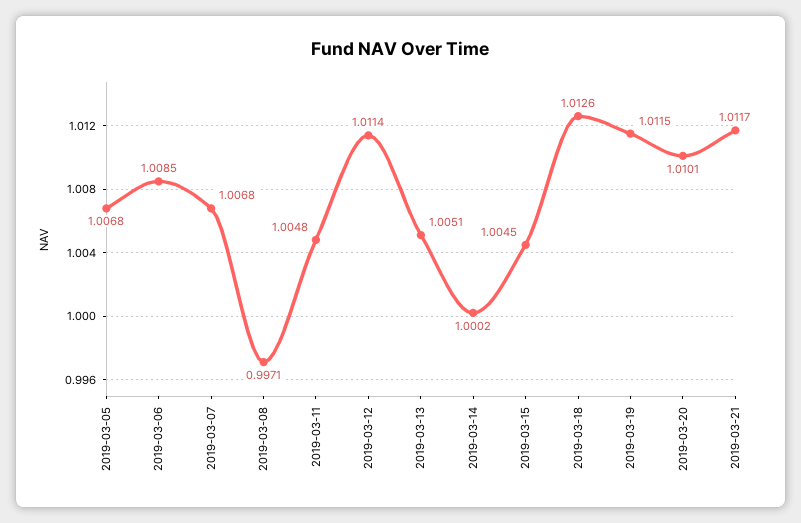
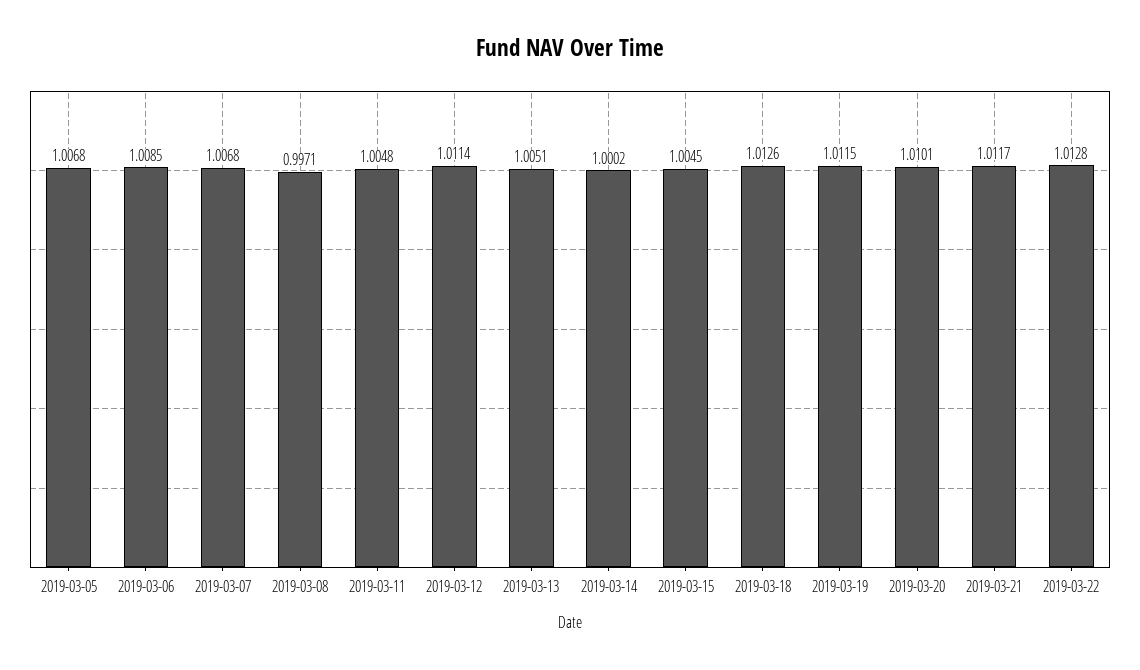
2019-03-22: none -> 1.0128

